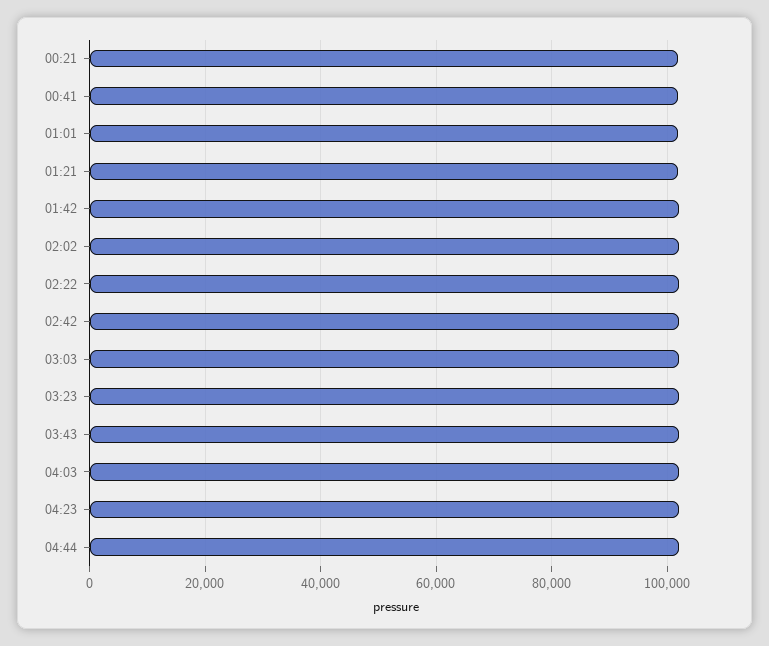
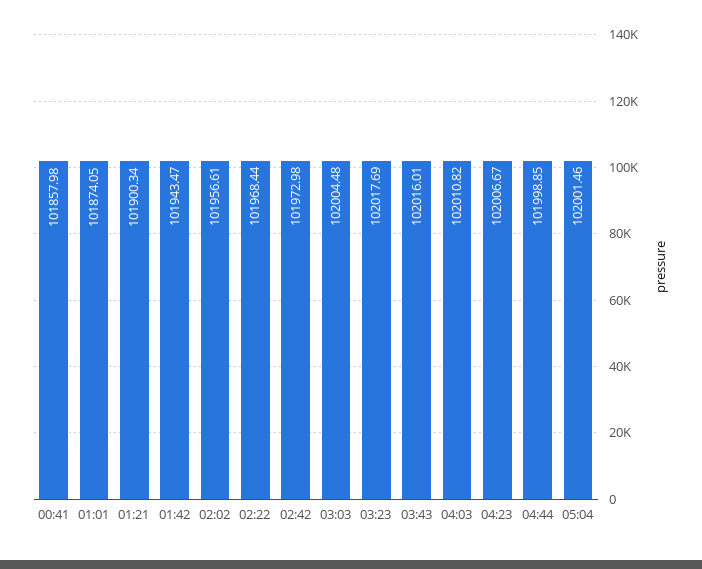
00:21: 102000 -> none
05:04: none -> 102001.46

